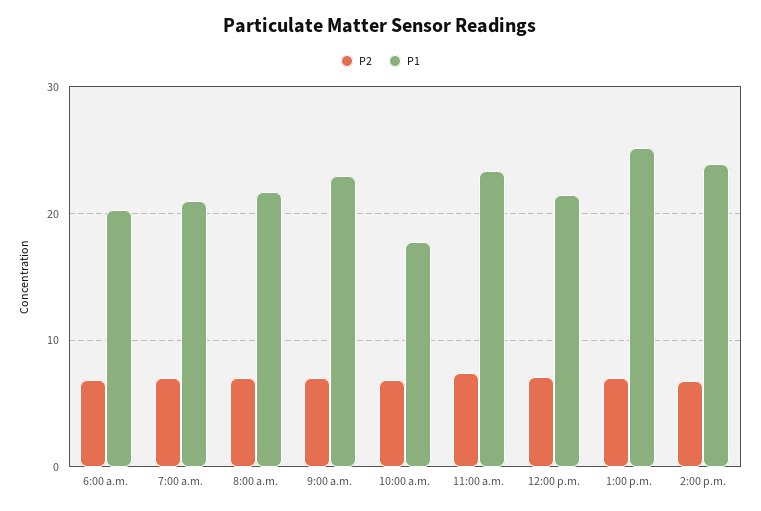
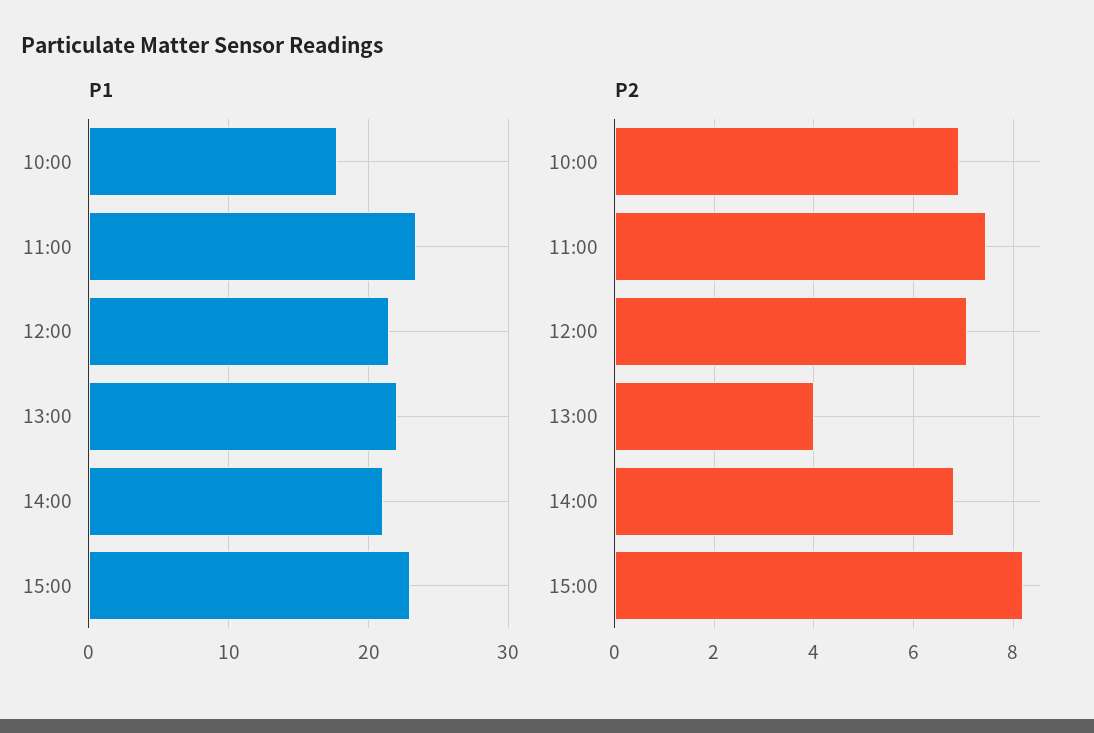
P2, 6:00 a.m.: 7 -> none
P1, 6:00 a.m.: 20 -> none
P2, 7:00 a.m.: 7 -> none
P1, 7:00 a.m.: 21 -> none
P2, 8:00 a.m.: 7 -> none
P1, 8:00 a.m.: 22 -> none
P2, 9:00 a.m.: 7 -> none
P1, 9:00 a.m.: 23 -> none
P2, 1:00 p.m.: 7 -> 4
P1, 1:00 p.m.: 25 -> 22
P1, 2:00 p.m.: 24 -> 21
P1, 15:00: none -> 23
P2, 15:00: none -> 8.2

